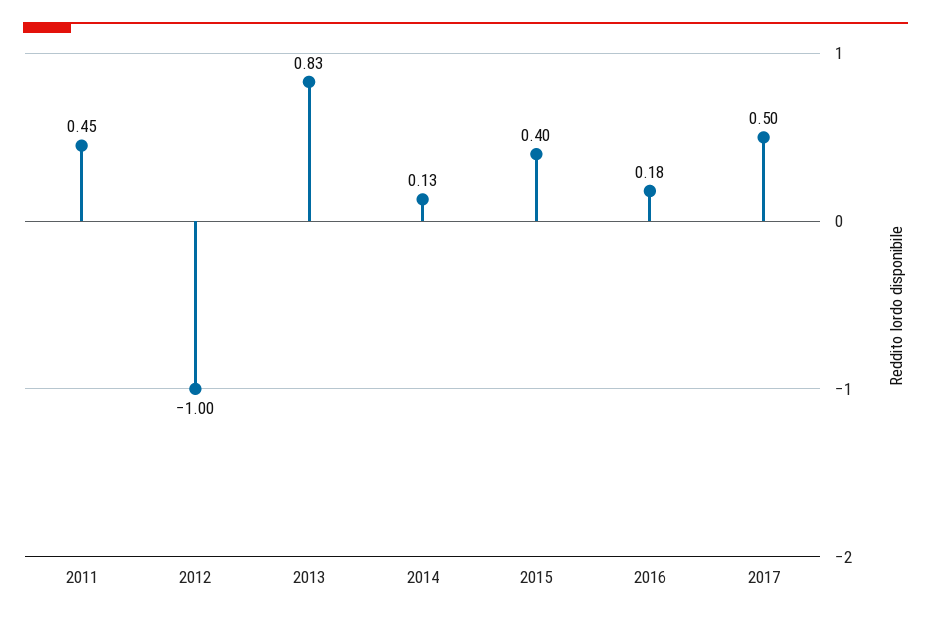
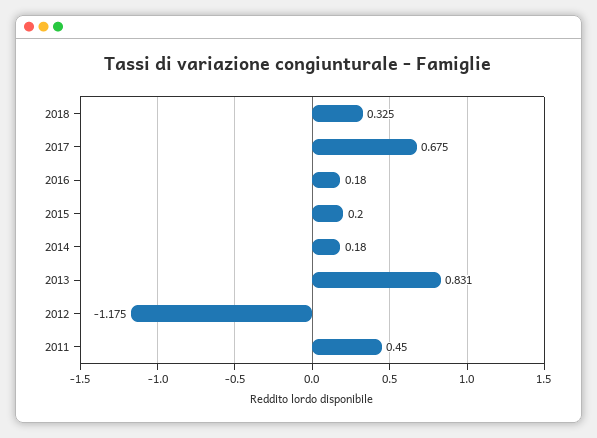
2012: -1 -> -1.175
2014: 0.13 -> 0.18
2015: 0.4 -> 0.2
2017: 0.5 -> 0.675
2018: none -> 0.325

